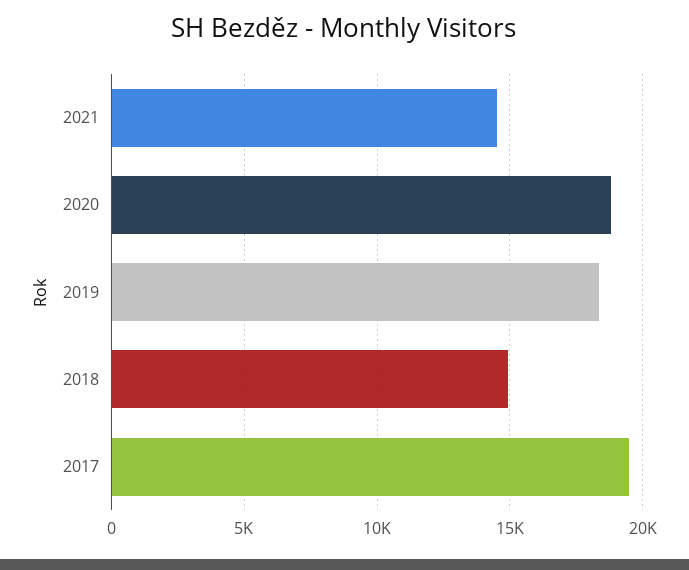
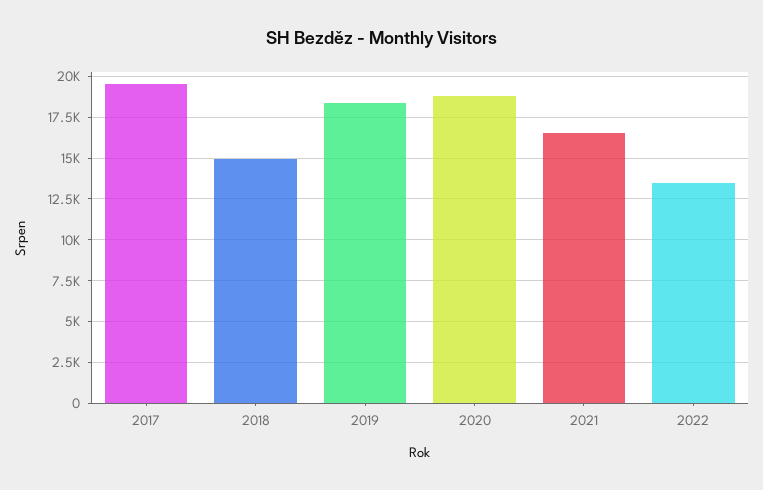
2021: 14500 -> 16500
2022: none -> 13500

